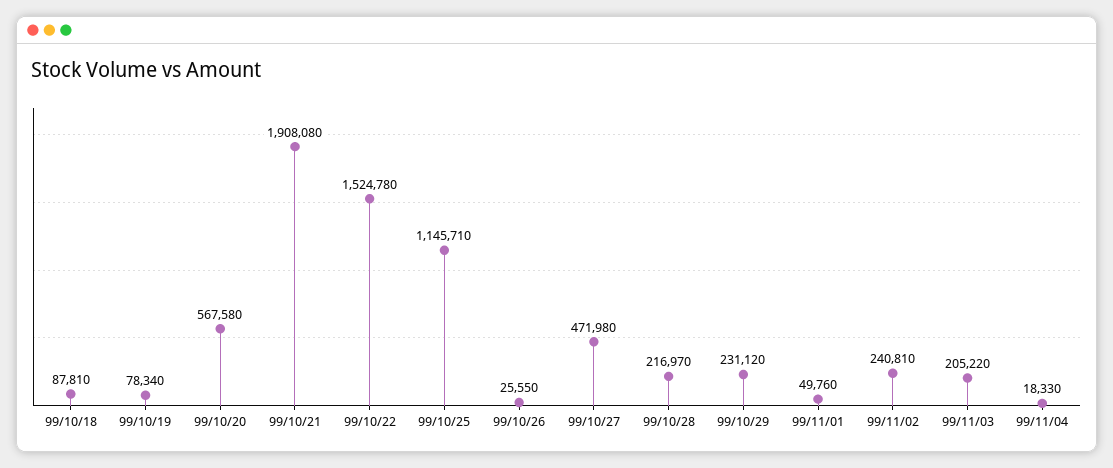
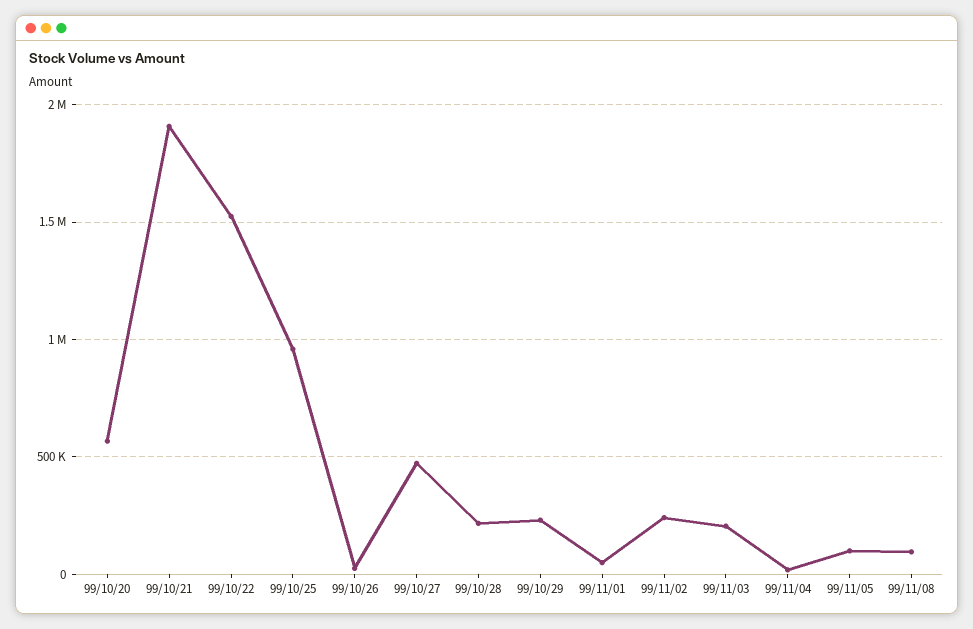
99/10/18: 87810 -> none
99/10/19: 78340 -> none
99/10/25: 1145710 -> 950000
99/11/05: none -> 100000
99/11/08: none -> 100000

